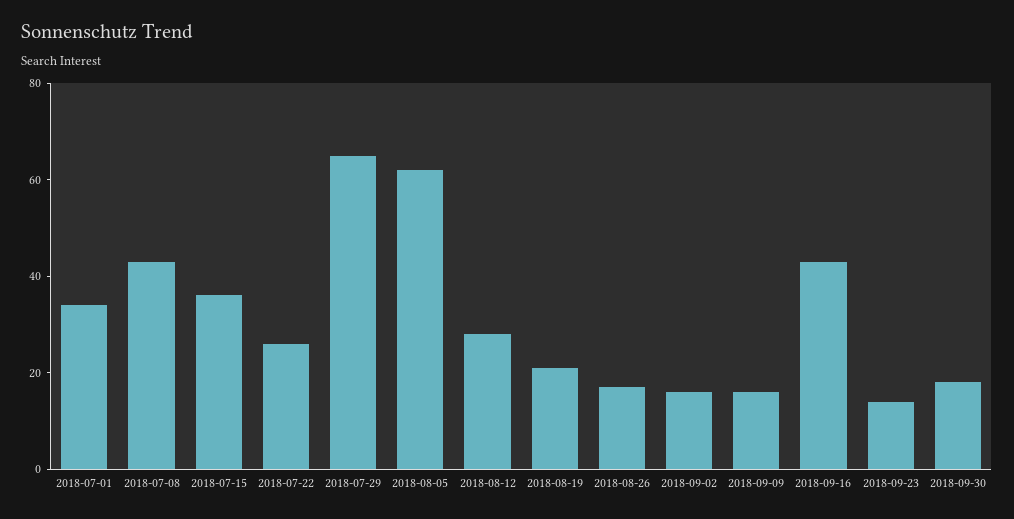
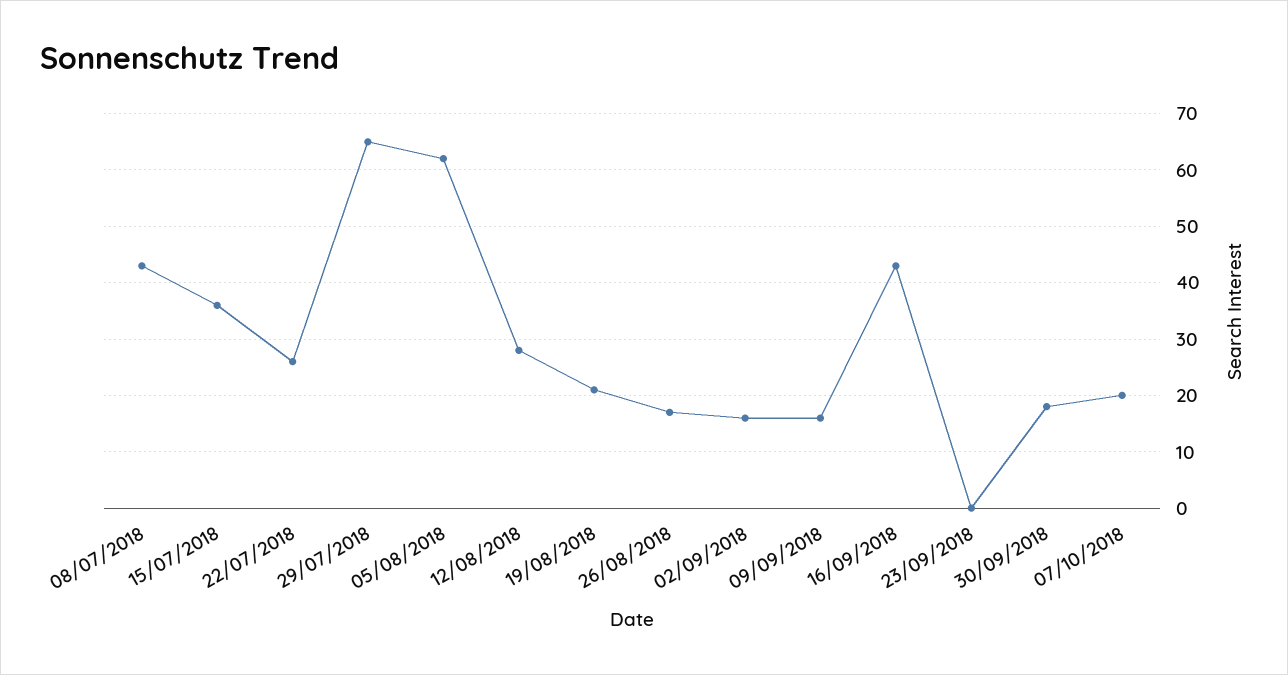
2018-07-01: 35 -> none
2018-09-23: 15 -> 0
07/10/2018: none -> 20

